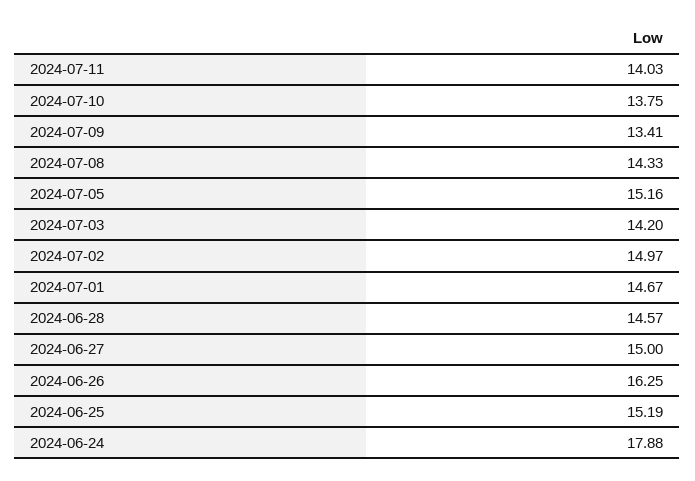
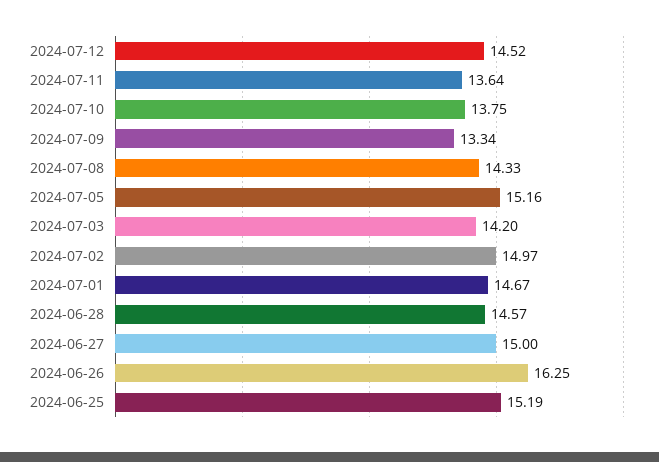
2024-07-11: 14.03 -> 13.64
2024-07-09: 13.41 -> 13.34
2024-06-24: 17.88 -> none
2024-07-12: none -> 14.52

